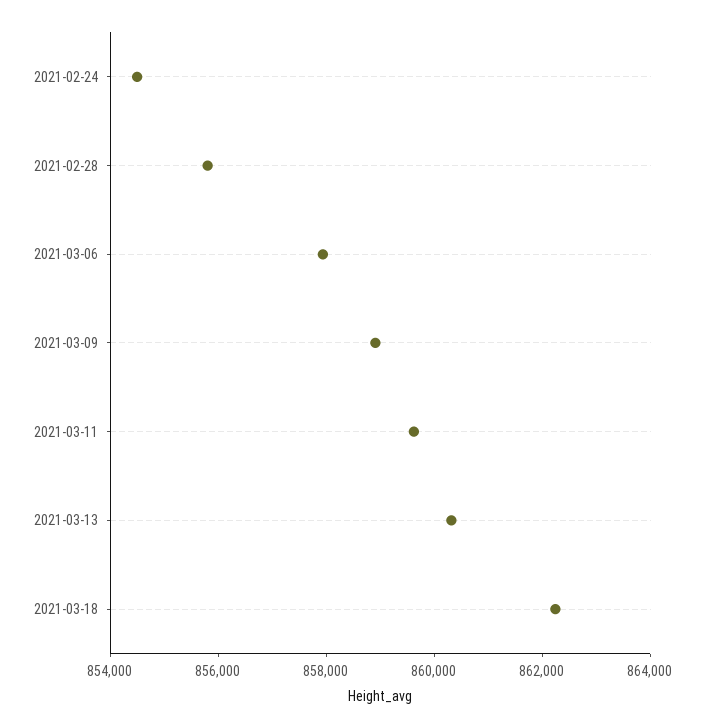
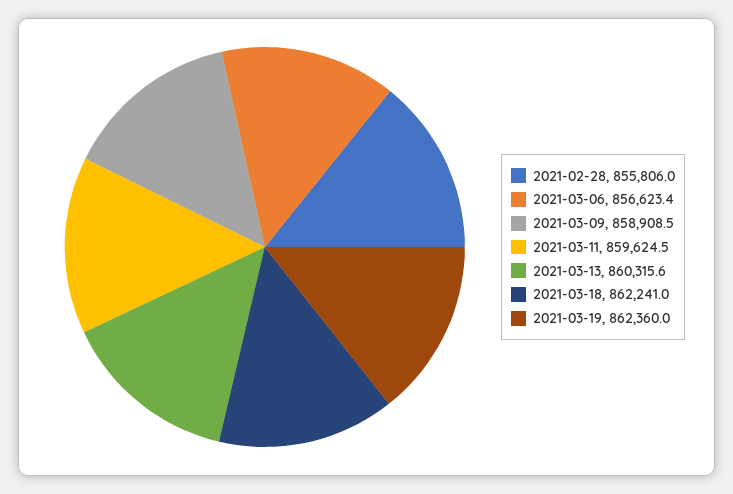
2021-02-24: 854500 -> none
2021-03-06: 858000 -> 856623.4
2021-03-19: none -> 862360

